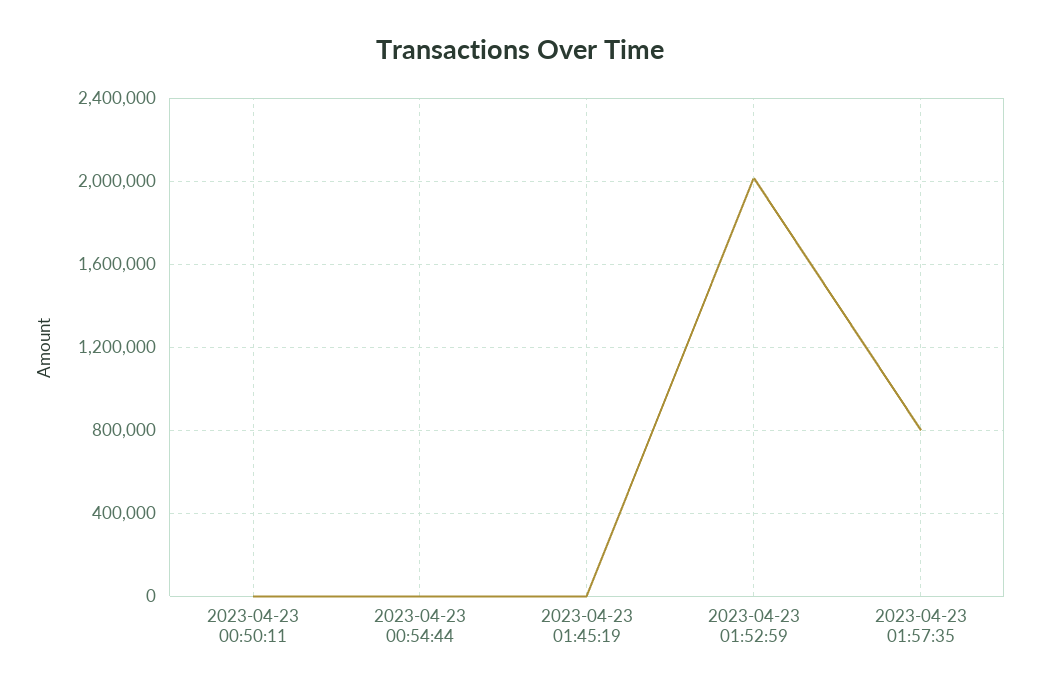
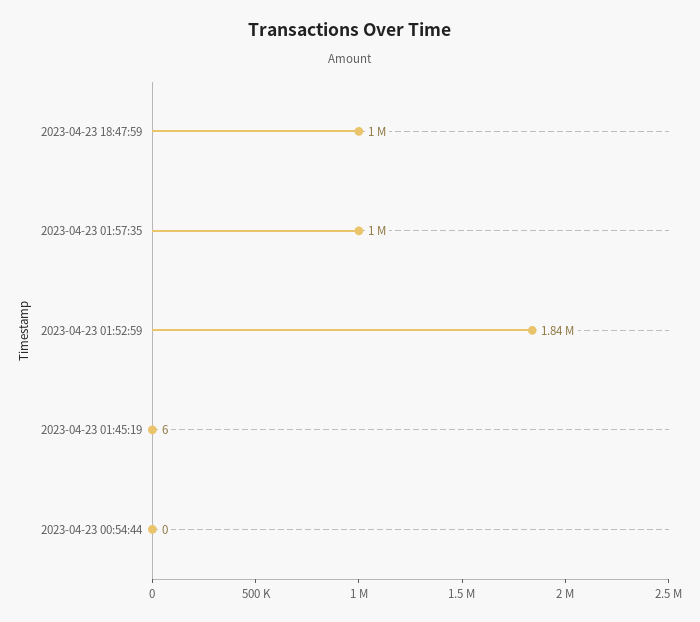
2023-04-23 00:50:11: 0 -> none
2023-04-23 01:52:59: 2000000 -> 1840000
2023-04-23 01:57:35: 800000 -> 1000000
2023-04-23 18:47:59: none -> 1000000

